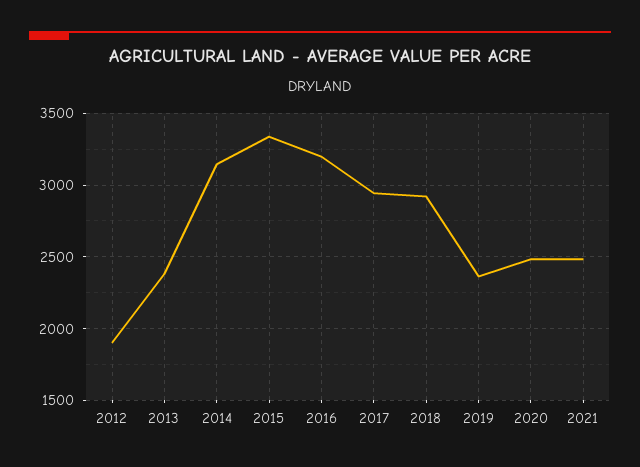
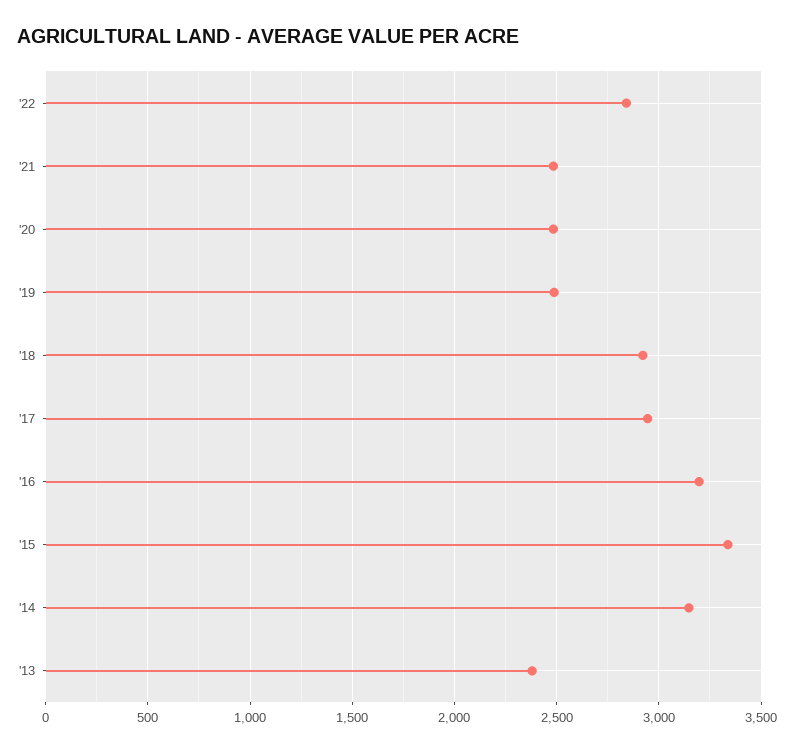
2012: 1900 -> none
2019: 2350 -> 2500
'22: none -> 2850

